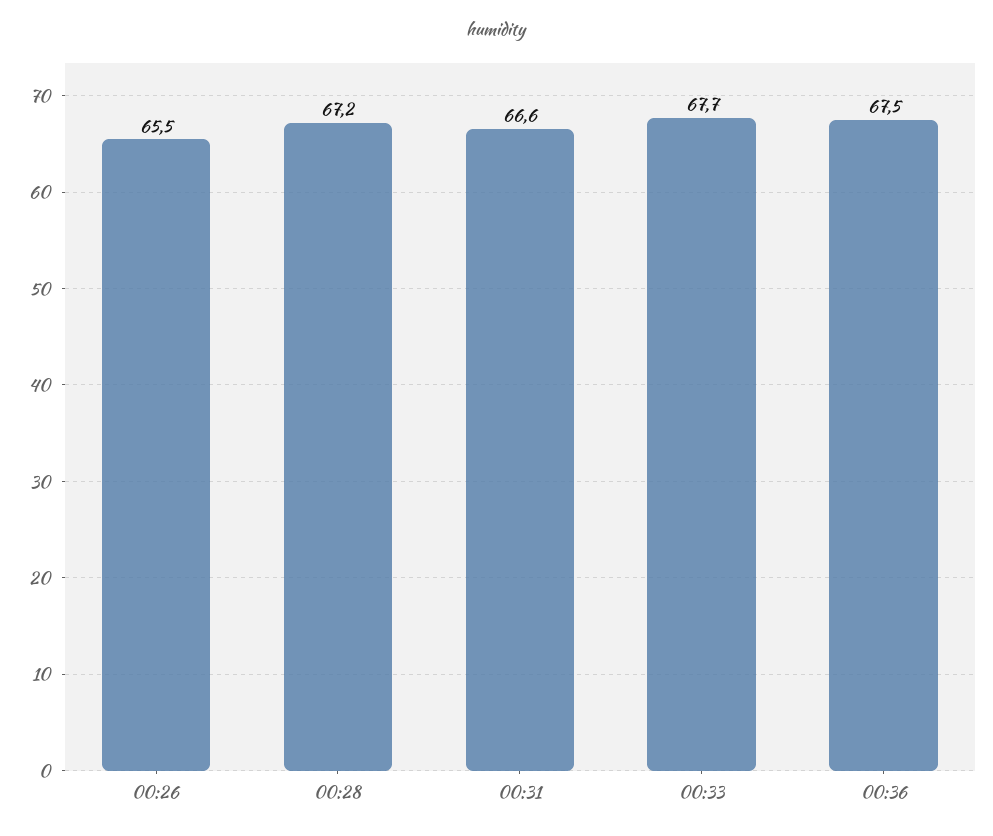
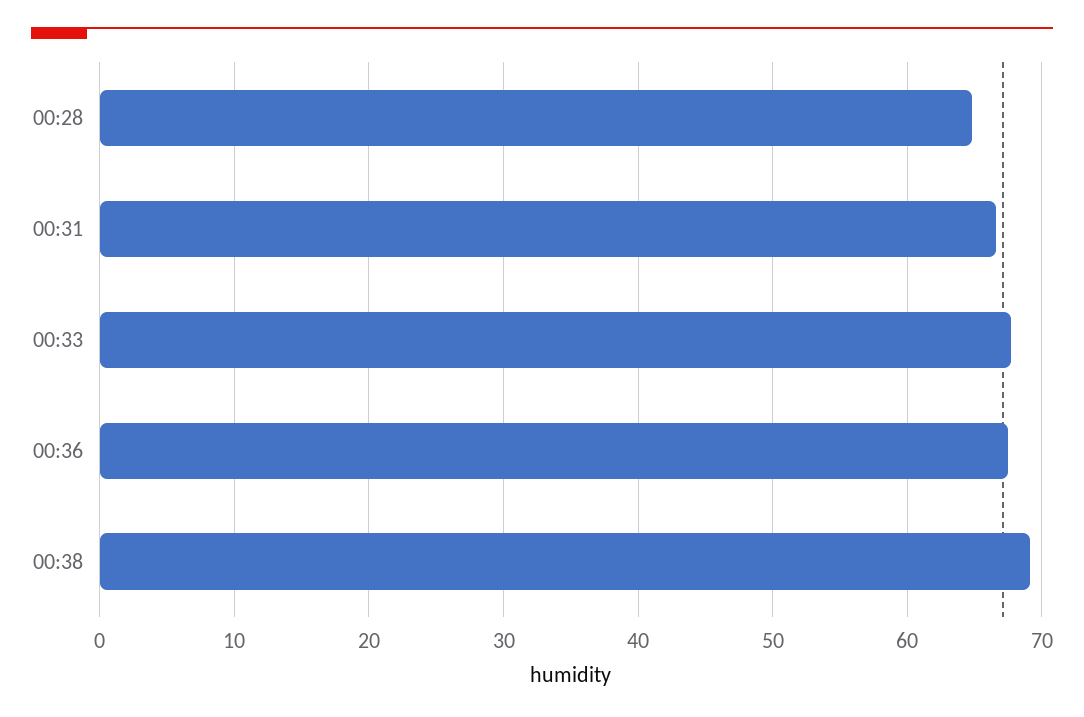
00:26: 65.5 -> none
00:28: 67.2 -> 65
00:38: none -> 69

